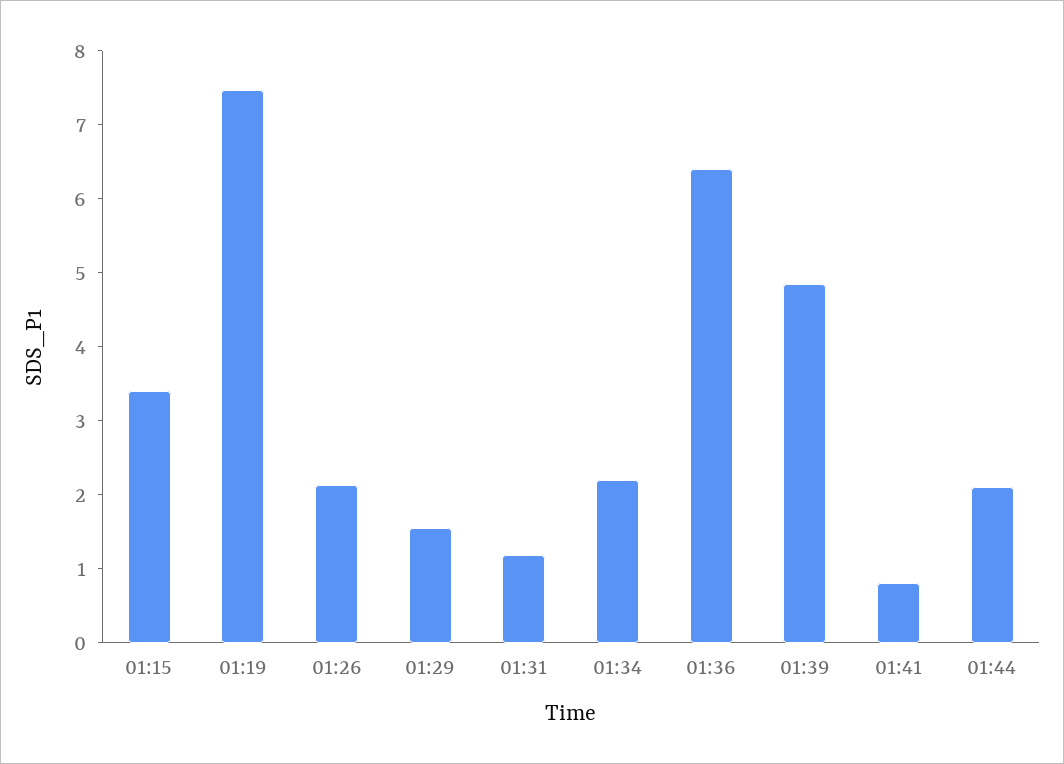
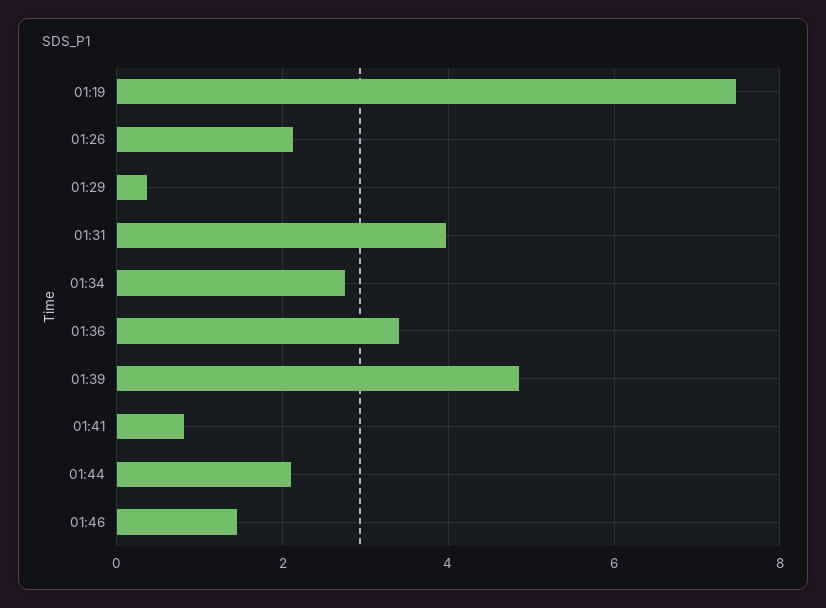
01:15: 3.4 -> none
01:29: 1.6 -> 0.4
01:31: 1.2 -> 4
01:34: 2.2 -> 2.8
01:36: 6.4 -> 3.4
01:46: none -> 1.4

